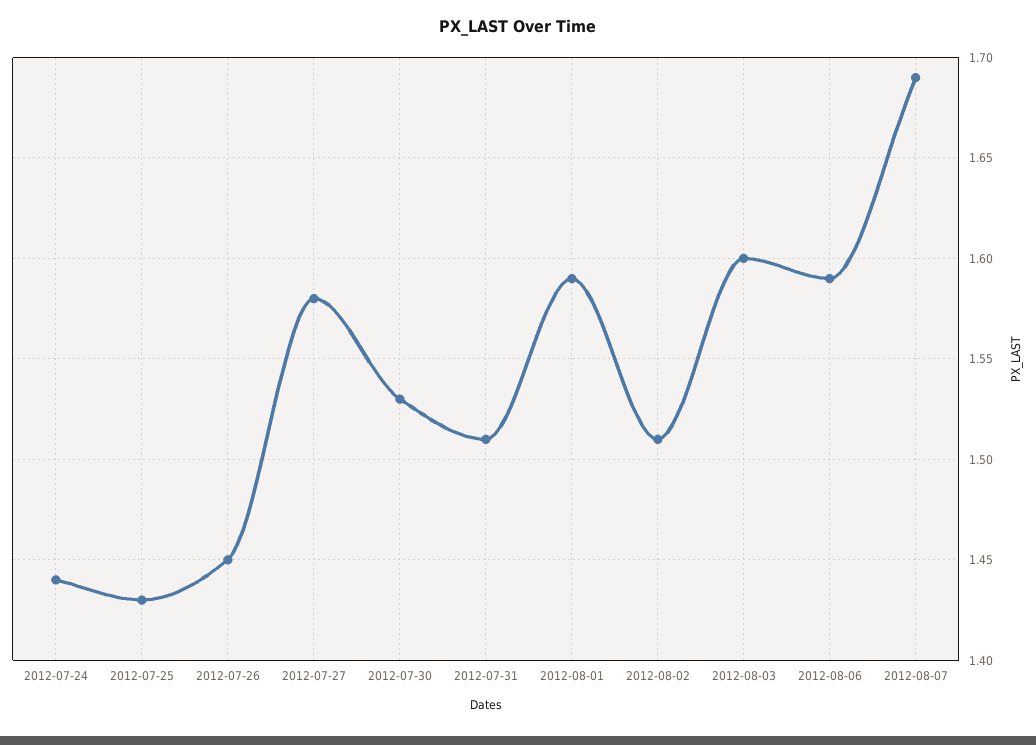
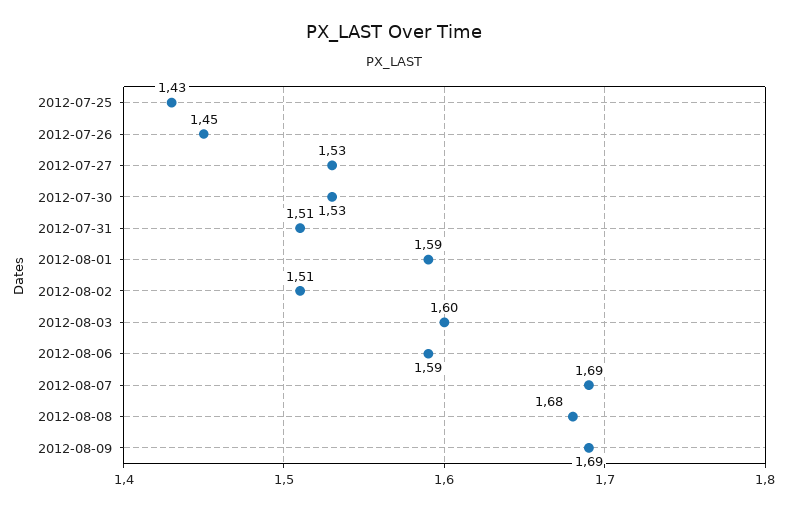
2012-07-24: 1.44 -> none
2012-07-27: 1.58 -> 1.53
2012-08-08: none -> 1.68
2012-08-09: none -> 1.69

